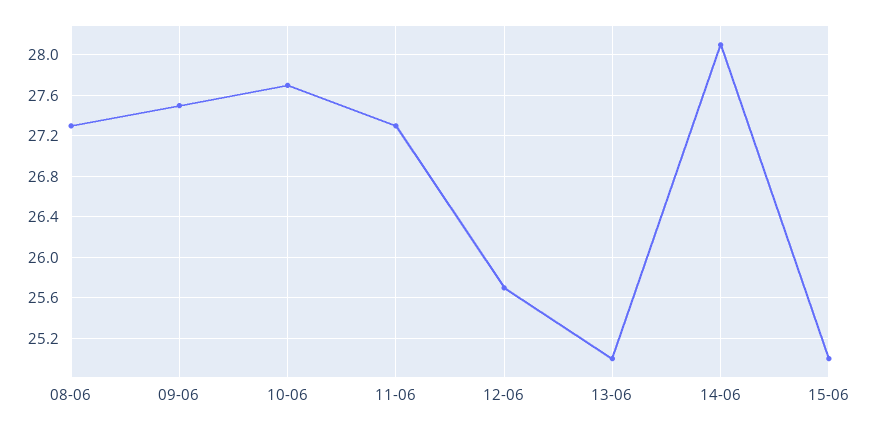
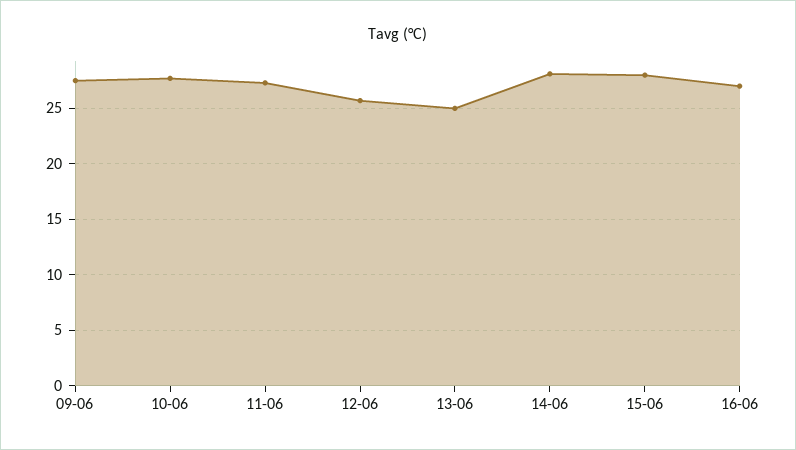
08-06: 27.3 -> none
15-06: 25 -> 28
16-06: none -> 27

